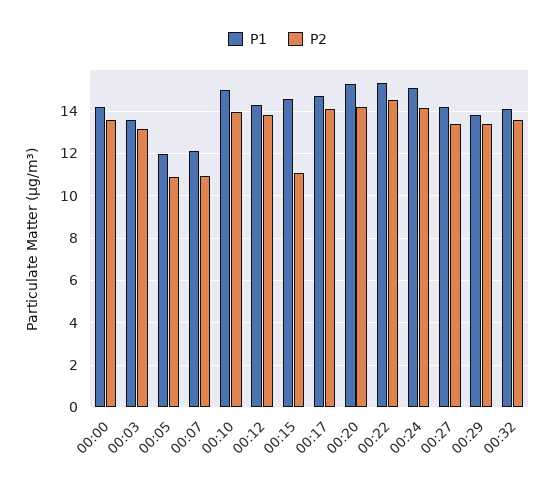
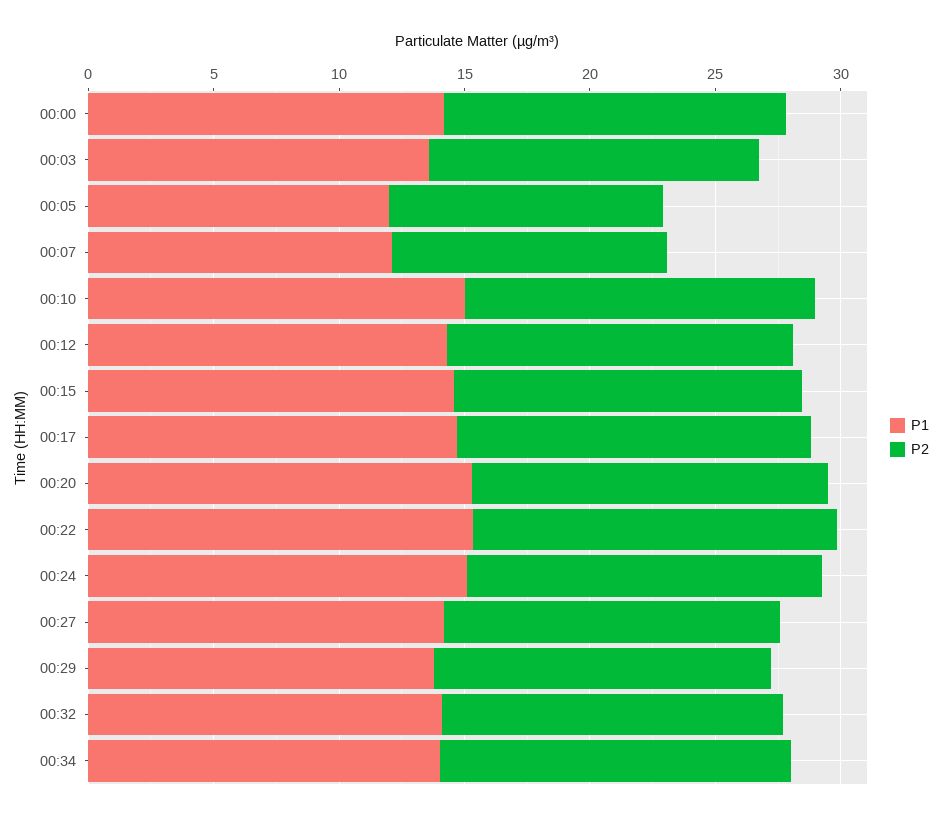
P2, 00:15: 11 -> 14
P1, 00:34: none -> 14
P2, 00:34: none -> 14

